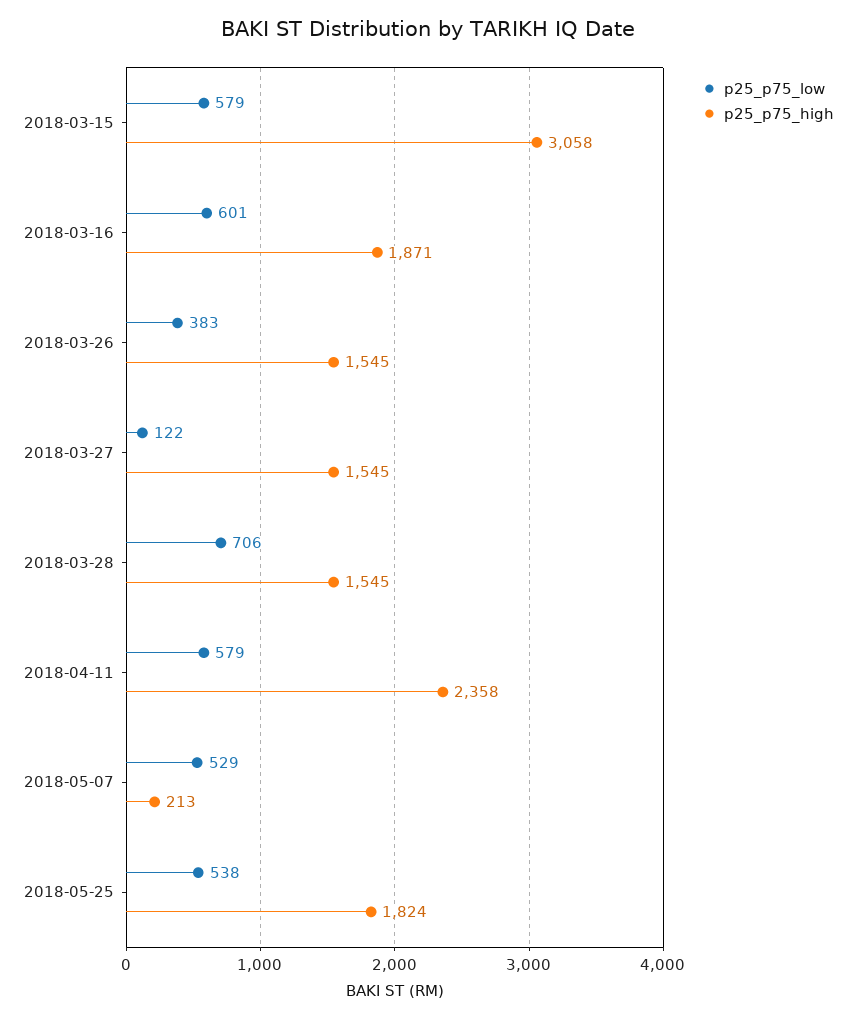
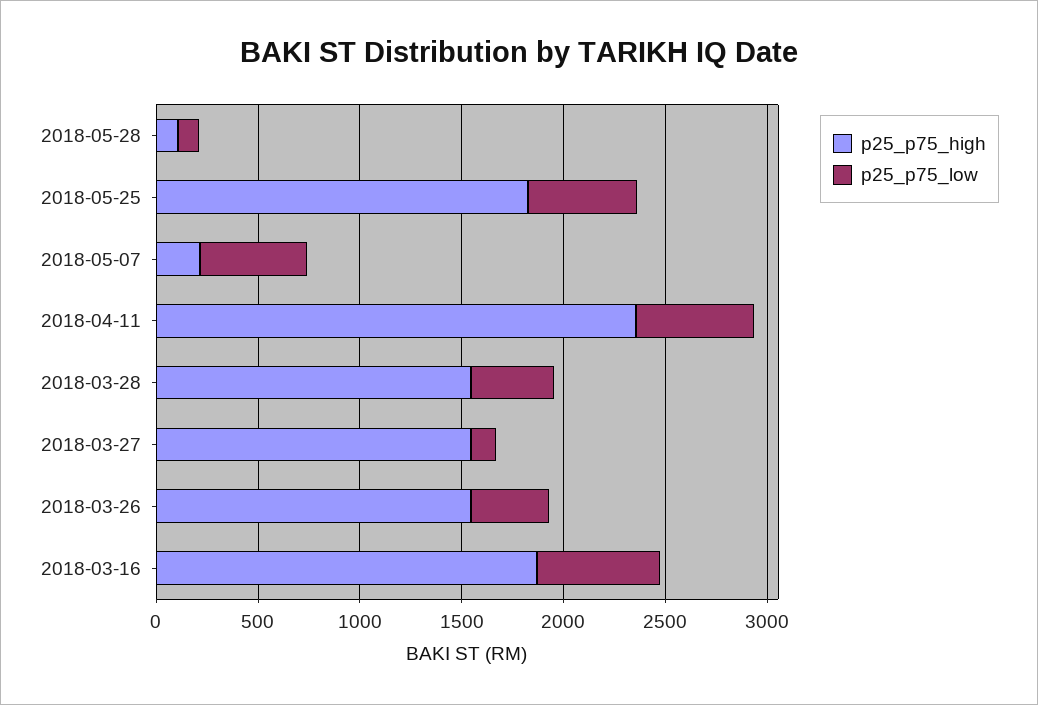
p25_p75_low, 2018-03-15: 579 -> none
p25_p75_high, 2018-03-15: 3058 -> none
p25_p75_low, 2018-03-28: 706 -> 400
p25_p75_high, 2018-05-28: none -> 100
p25_p75_low, 2018-05-28: none -> 100

